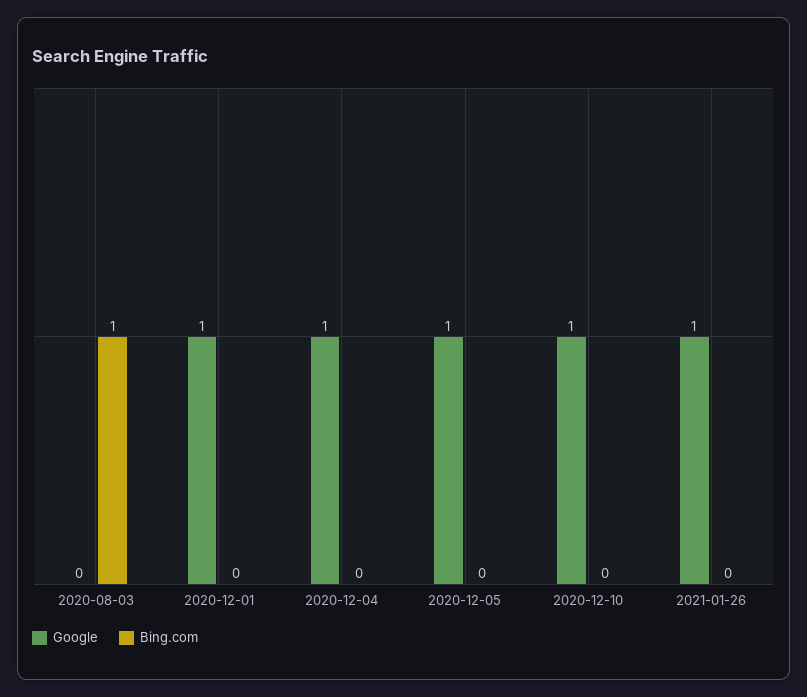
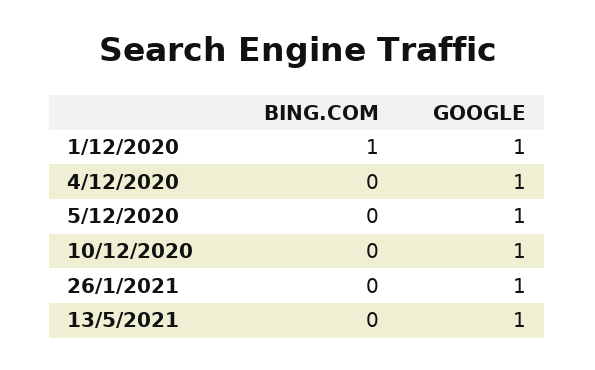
Google, 2020-08-03: 0 -> none
Bing.com, 2020-08-03: 1 -> none
Bing.com, 2020-12-01: 0 -> 1
Bing.com, 13/5/2021: none -> 0
Google, 13/5/2021: none -> 1

